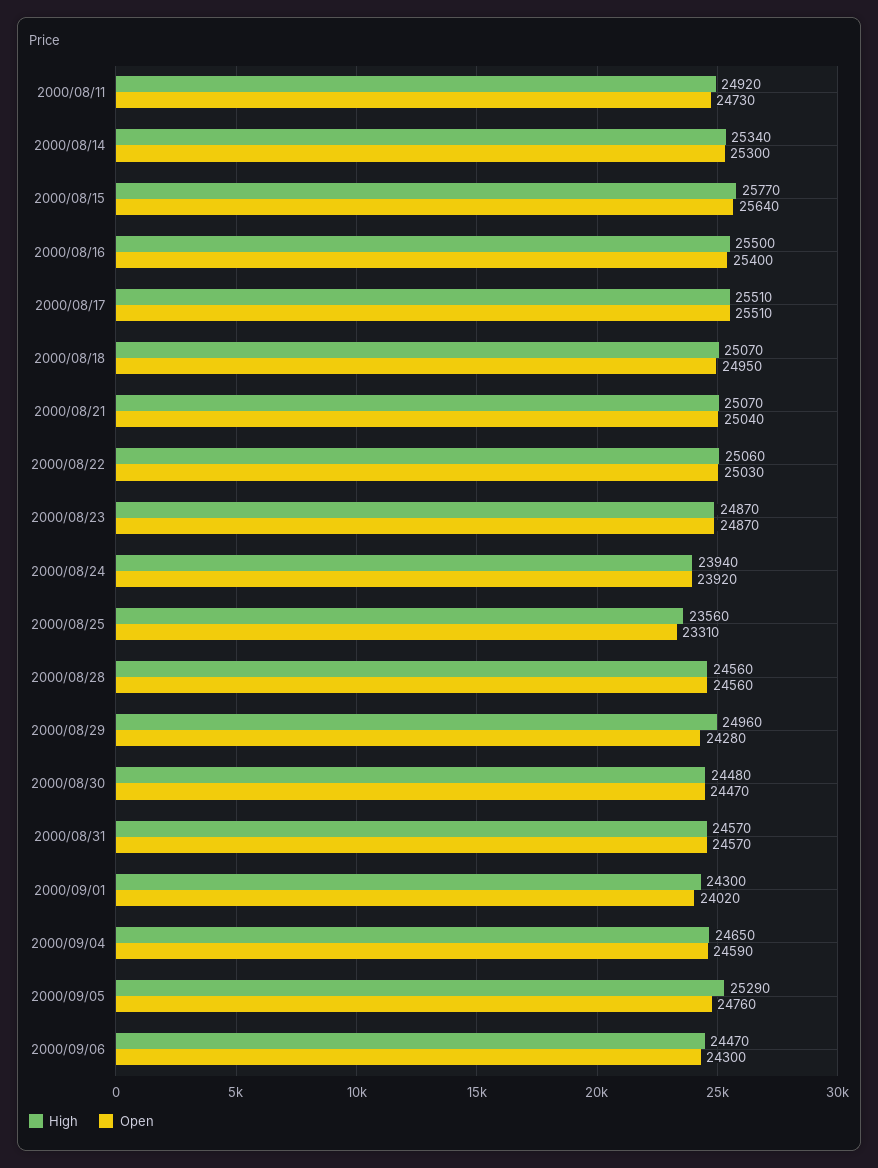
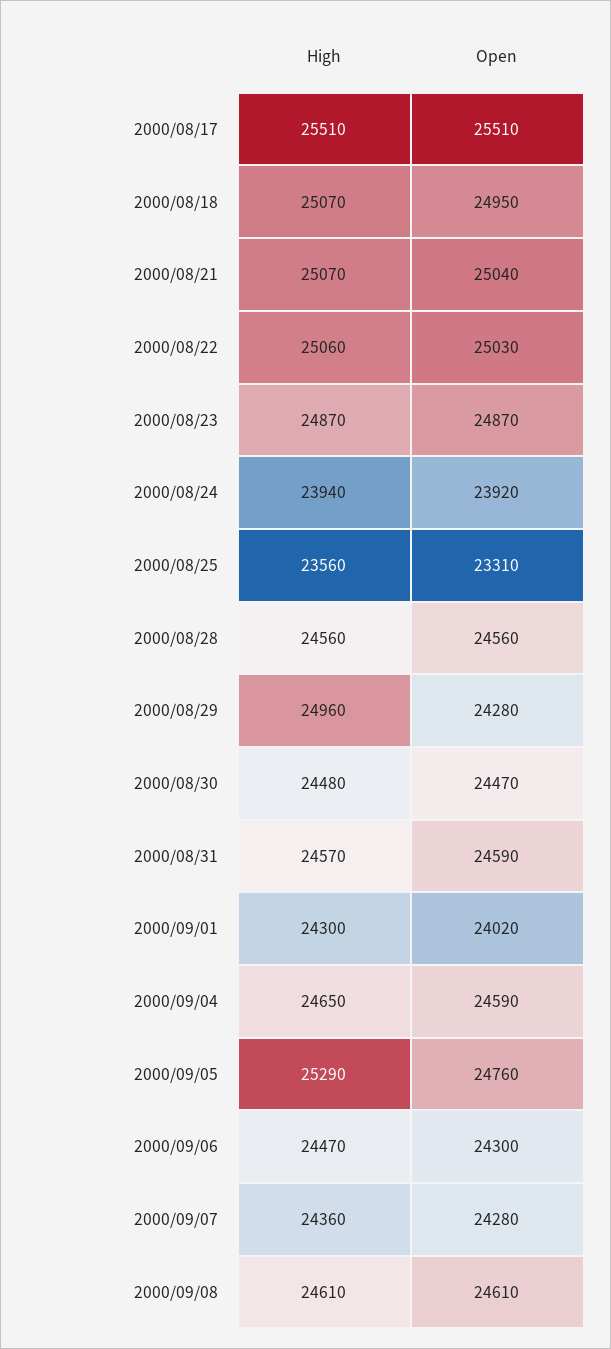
High, 2000/08/11: 24920 -> none
Open, 2000/08/11: 24730 -> none
High, 2000/08/14: 25340 -> none
Open, 2000/08/14: 25300 -> none
High, 2000/08/15: 25770 -> none
Open, 2000/08/15: 25640 -> none
High, 2000/08/16: 25500 -> none
Open, 2000/08/16: 25400 -> none
Open, 2000/08/31: 24570 -> 24590
High, 2000/09/07: none -> 24360
Open, 2000/09/07: none -> 24280
High, 2000/09/08: none -> 24610
Open, 2000/09/08: none -> 24610

